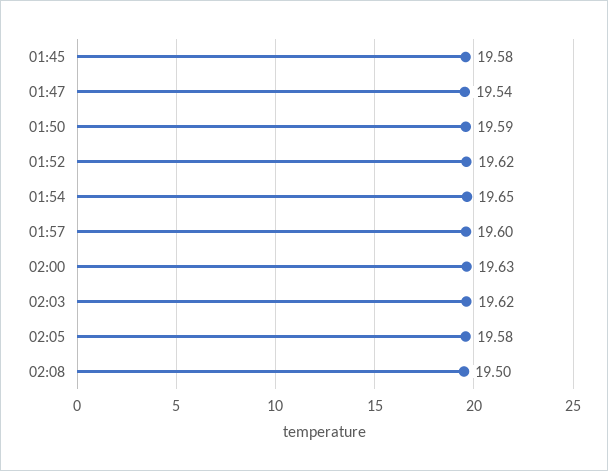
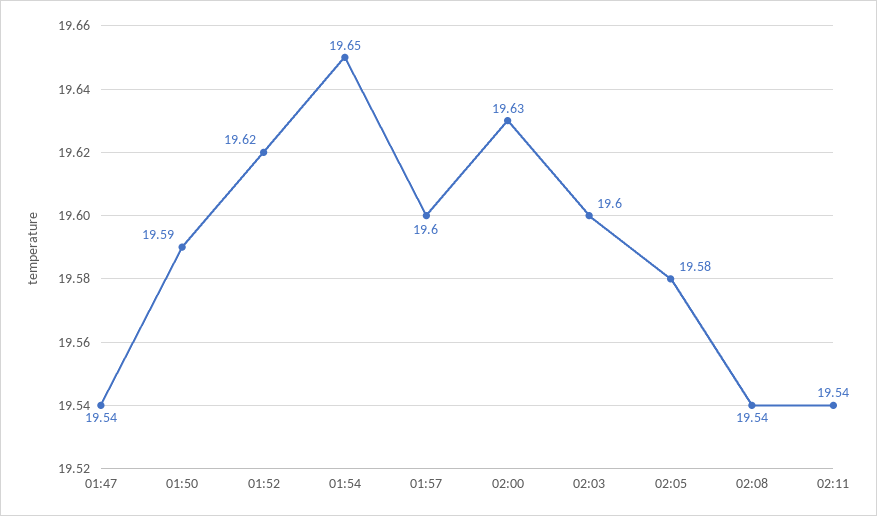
01:45: 19.58 -> none
02:03: 19.62 -> 19.6
02:08: 19.5 -> 19.54
02:11: none -> 19.54

